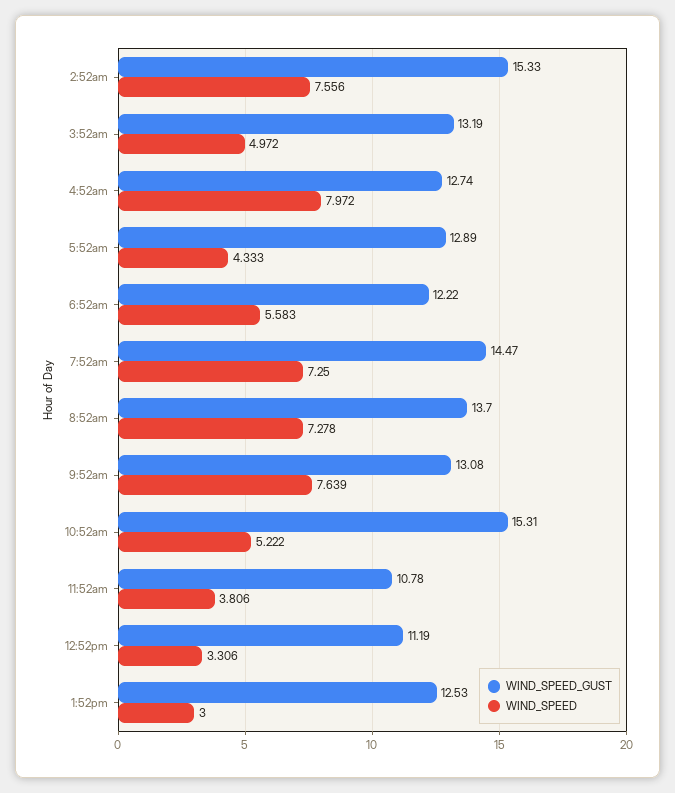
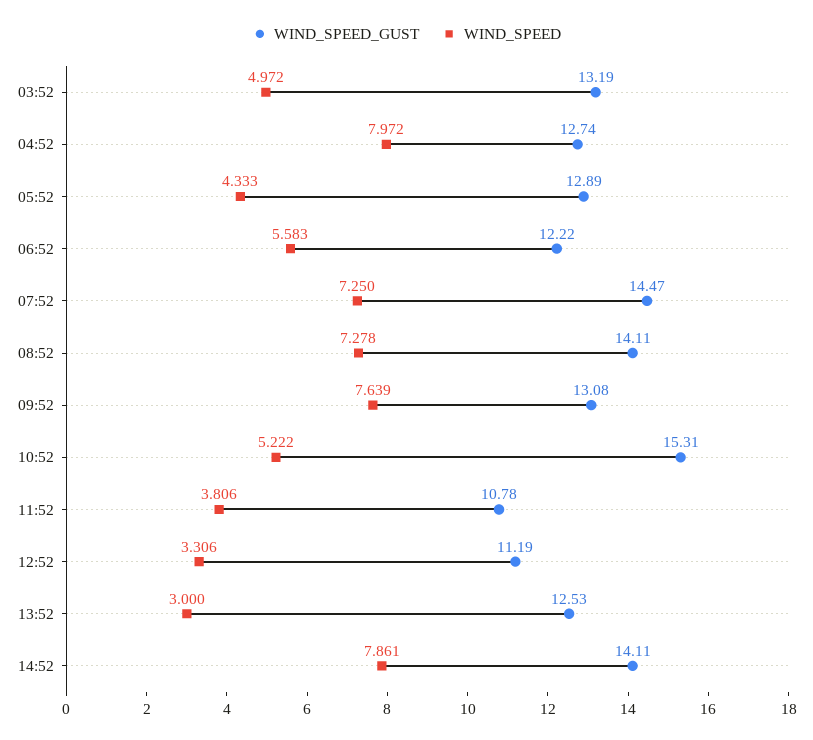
WIND_SPEED_GUST, 2:52am: 15.33 -> none
WIND_SPEED, 2:52am: 7.556 -> none
WIND_SPEED_GUST, 8:52am: 13.7 -> 14.11
WIND_SPEED_GUST, 14:52: none -> 14.11
WIND_SPEED, 14:52: none -> 7.861

